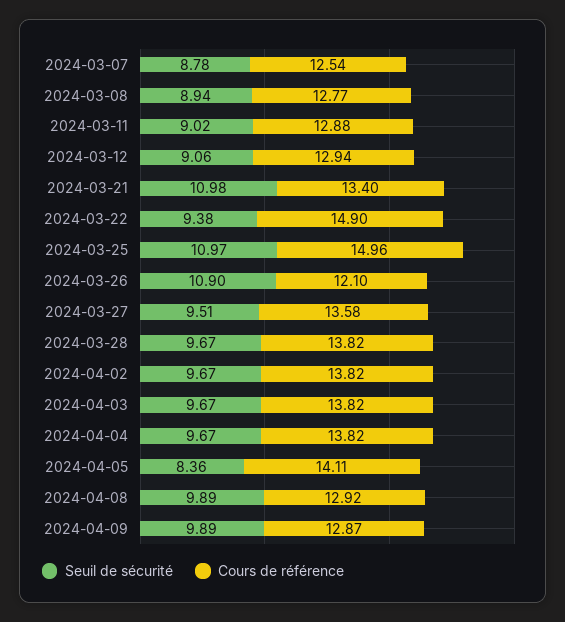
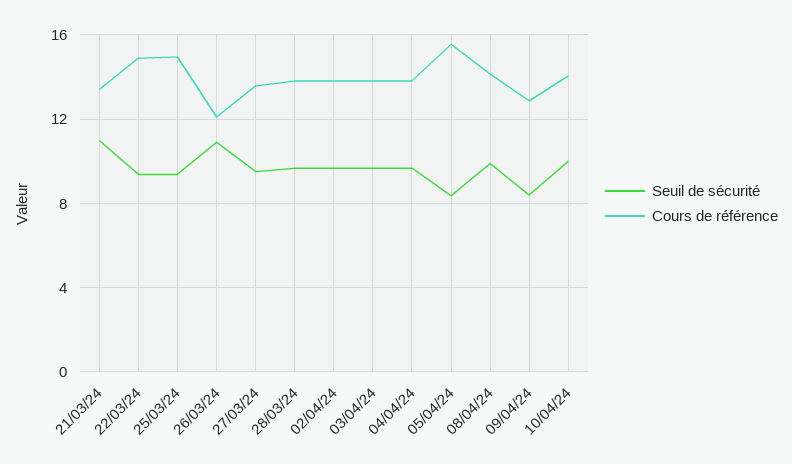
Seuil de sécurité, 2024-03-07: 8.78 -> none
Cours de référence, 2024-03-07: 12.54 -> none
Seuil de sécurité, 2024-03-08: 8.94 -> none
Cours de référence, 2024-03-08: 12.77 -> none
Seuil de sécurité, 2024-03-11: 9.02 -> none
Cours de référence, 2024-03-11: 12.88 -> none
Seuil de sécurité, 2024-03-12: 9.06 -> none
Cours de référence, 2024-03-12: 12.94 -> none
Seuil de sécurité, 2024-03-25: 10.97 -> 9.5
Cours de référence, 2024-04-05: 14.11 -> 15.5
Cours de référence, 2024-04-08: 12.92 -> 14
Seuil de sécurité, 2024-04-09: 9.89 -> 8.5
Seuil de sécurité, 10/04/24: none -> 10
Cours de référence, 10/04/24: none -> 14

